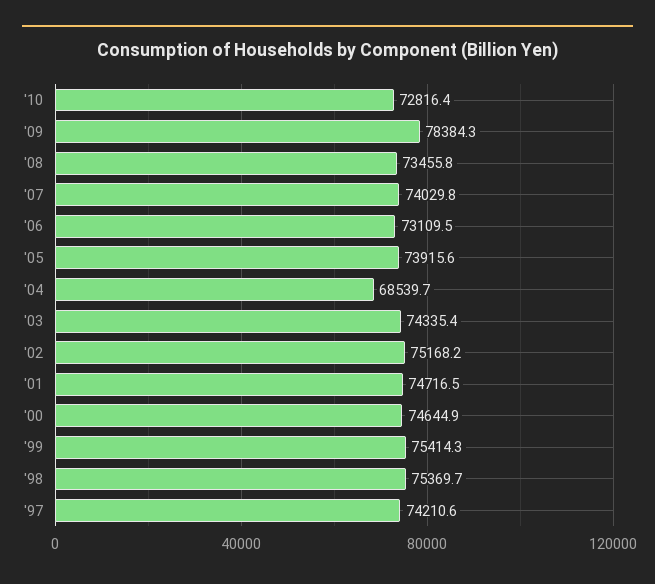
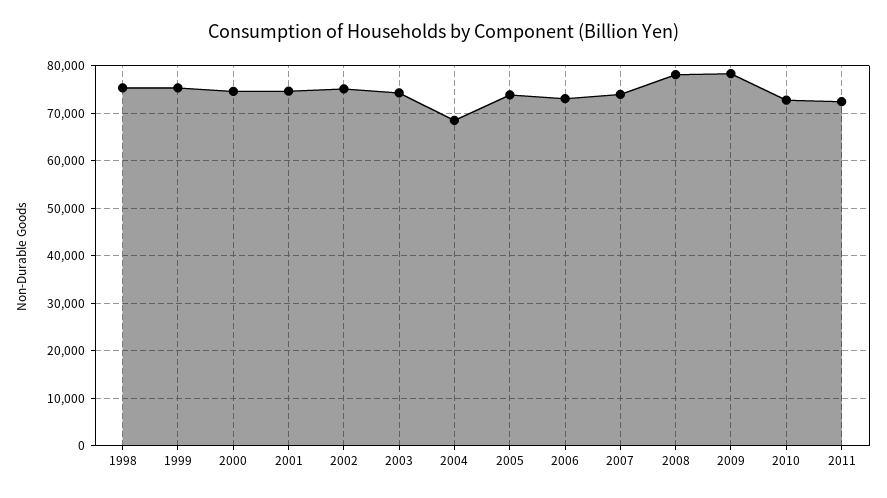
'08: 73455.8 -> 78000
'97: 74210.6 -> none
2011: none -> 72000

